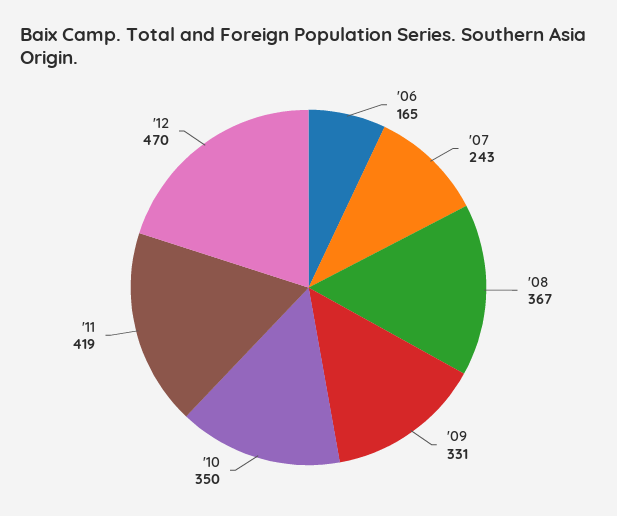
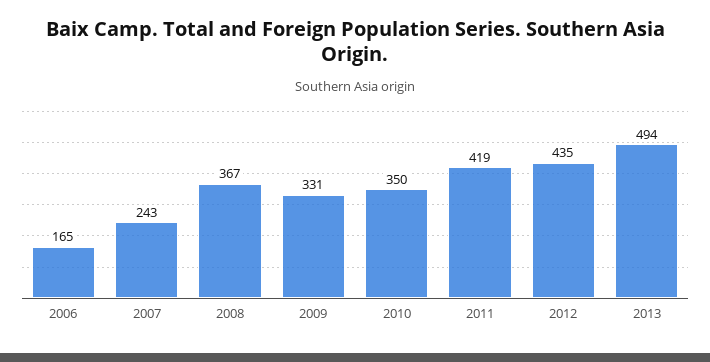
'12: 470 -> 435
2013: none -> 494

